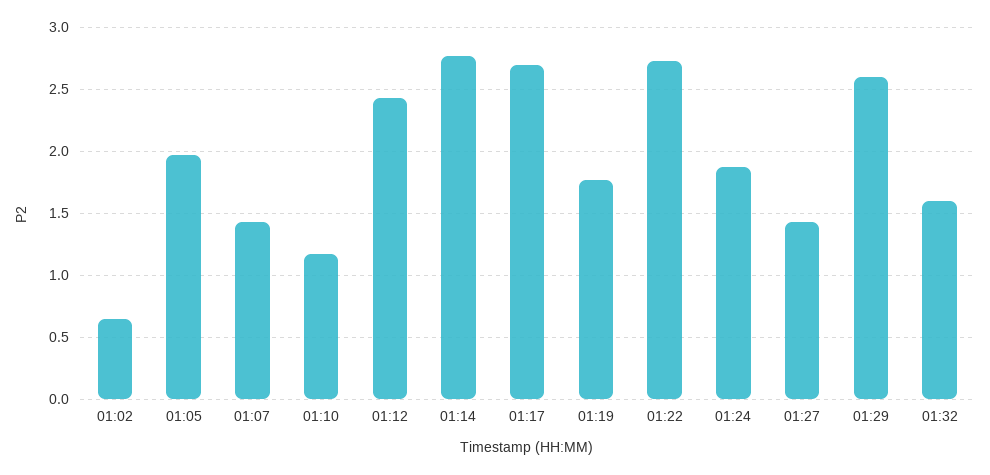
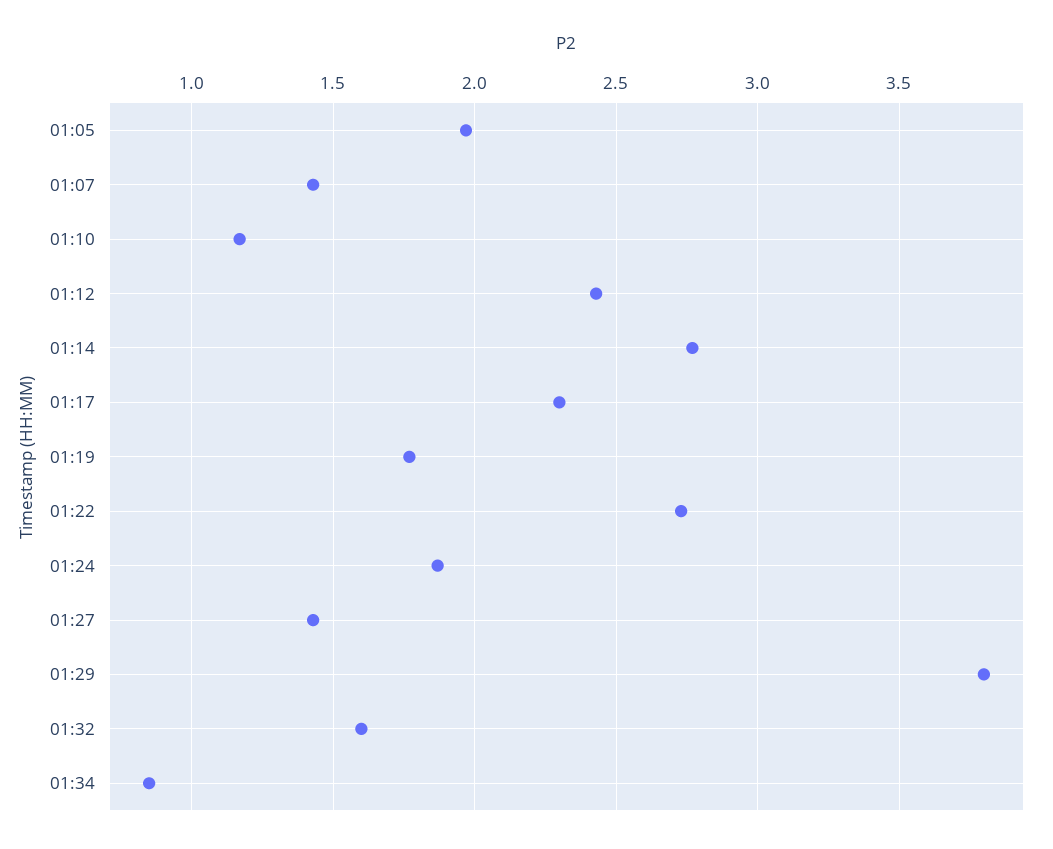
01:02: 0.65 -> none
01:17: 2.7 -> 2.3
01:29: 2.6 -> 3.8
01:34: none -> 0.85

